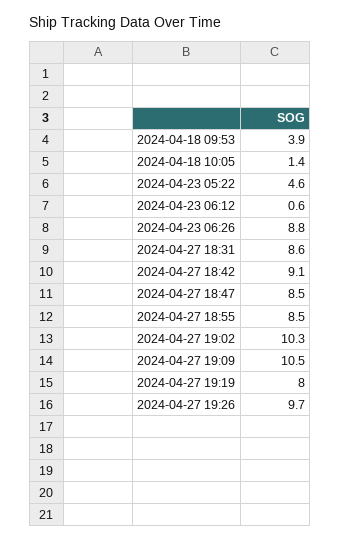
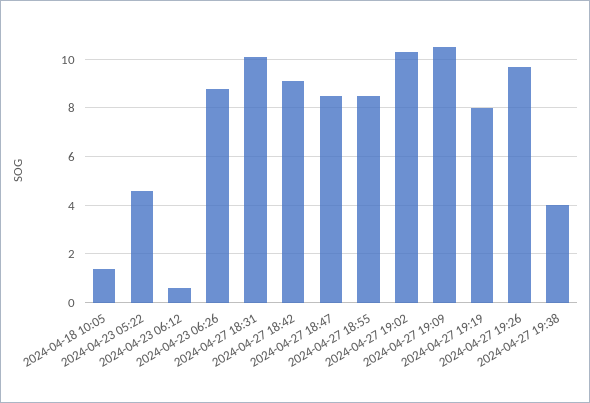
2024-04-18 09:53: 3.9 -> none
2024-04-27 18:31: 8.6 -> 10
2024-04-27 19:38: none -> 4

